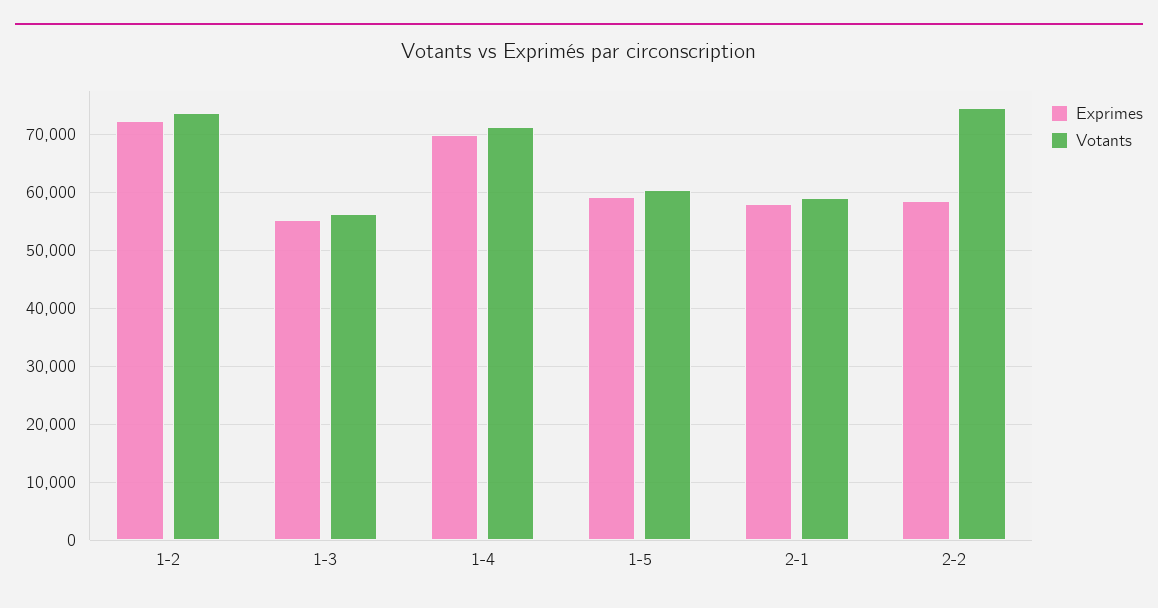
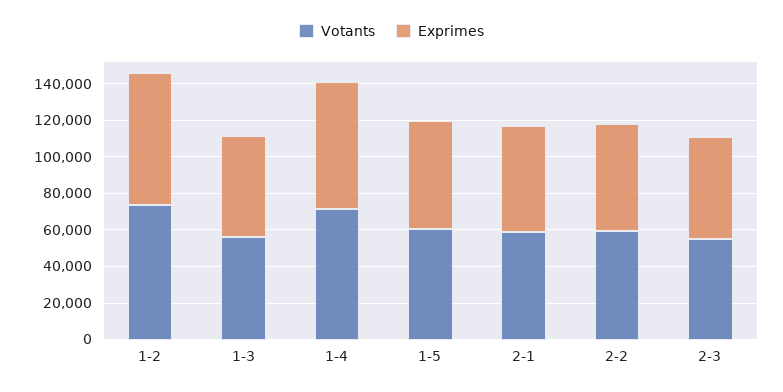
Votants, 2-2: 74000 -> 60000
Votants, 2-3: none -> 55000
Exprimes, 2-3: none -> 55000

